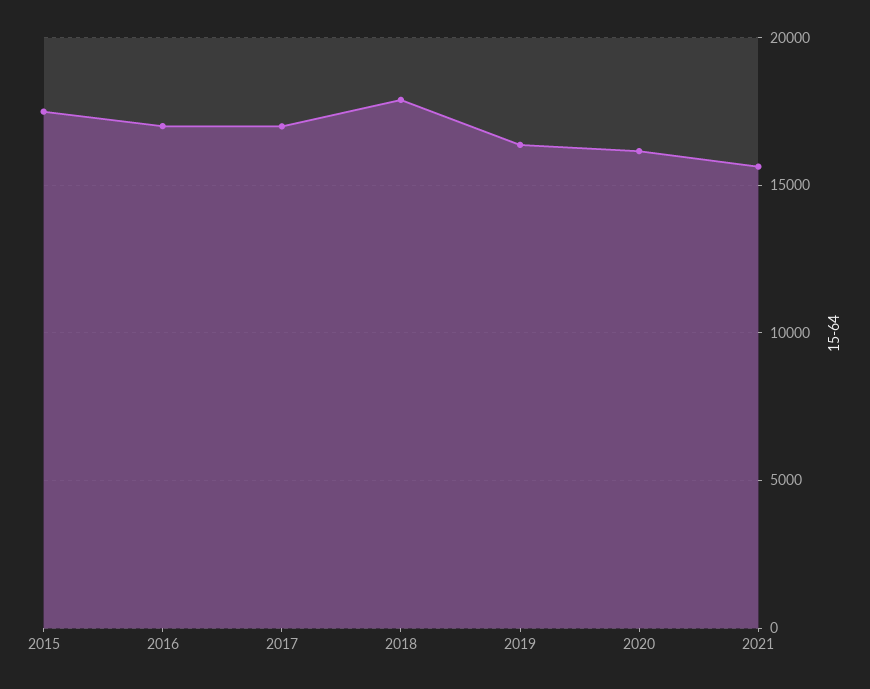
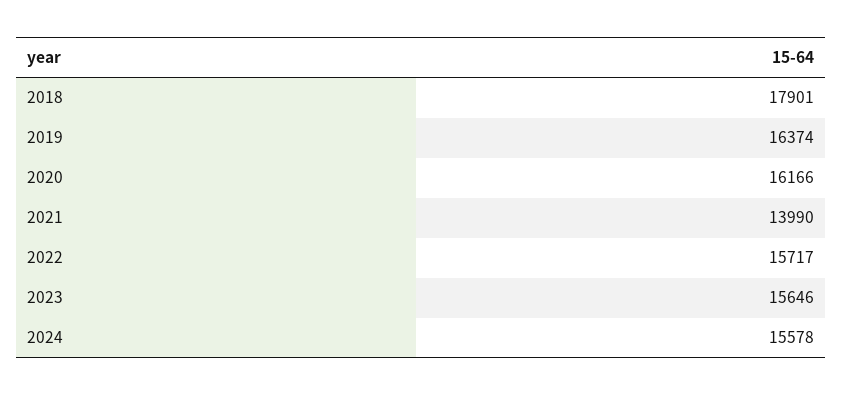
2015: 17500 -> none
2016: 17000 -> none
2017: 17000 -> none
2021: 15500 -> 13990
2022: none -> 15717
2023: none -> 15646
2024: none -> 15578

